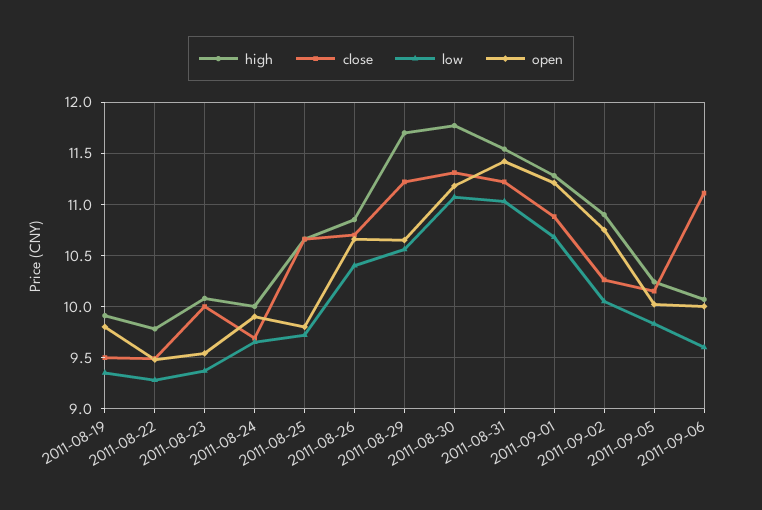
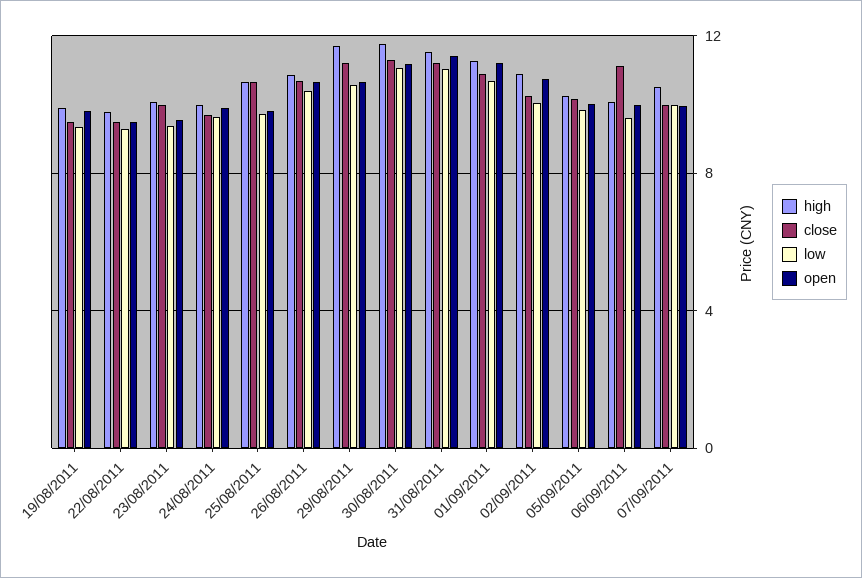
high, 07/09/2011: none -> 10.5
close, 07/09/2011: none -> 10
low, 07/09/2011: none -> 10
open, 07/09/2011: none -> 10

